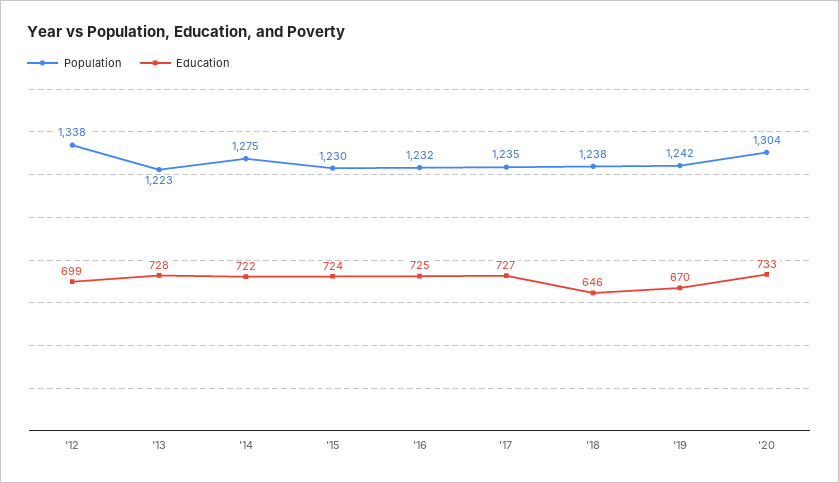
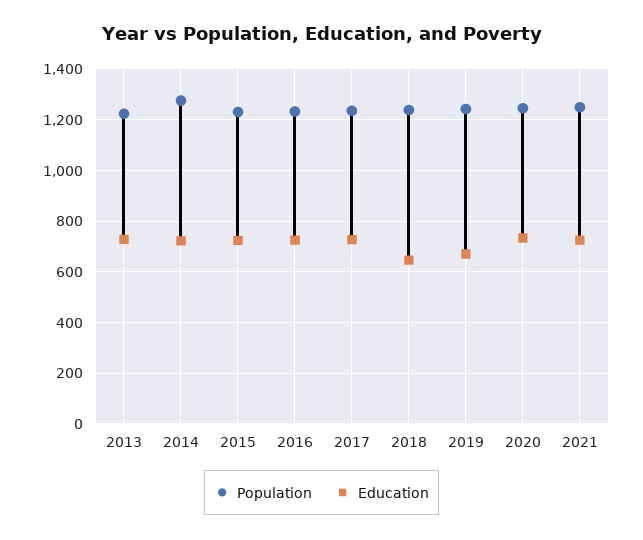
Population, '12: 1338 -> none
Education, '12: 699 -> none
Population, '20: 1304 -> 1250
Population, 2021: none -> 1250
Education, 2021: none -> 725

